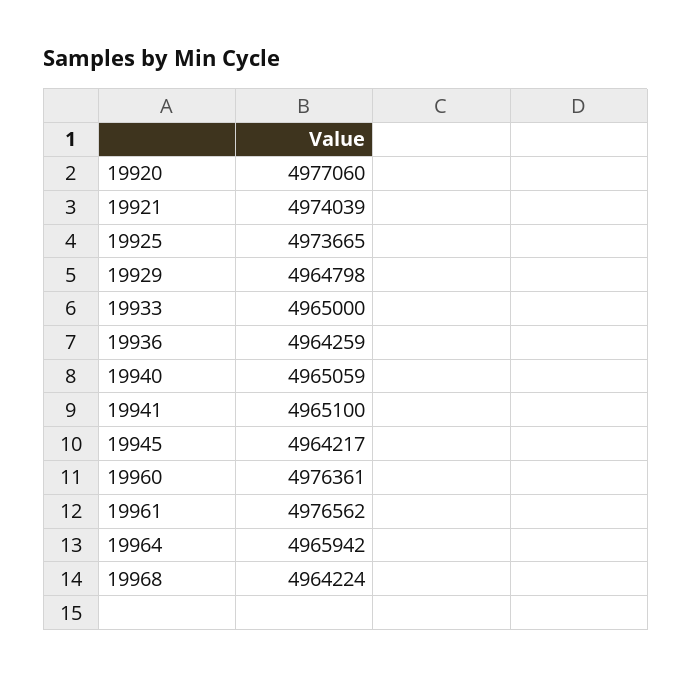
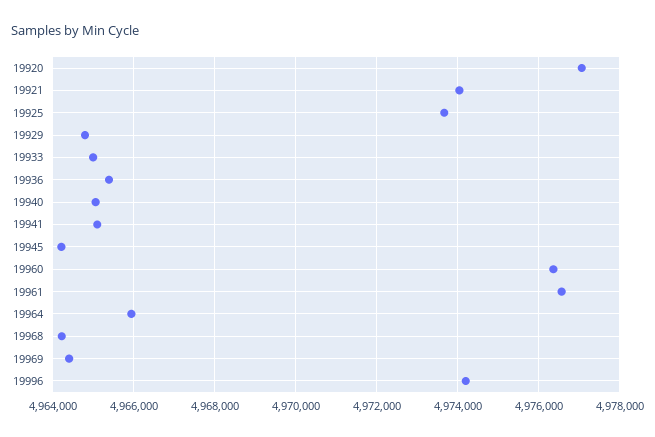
19936: 4964259 -> 4965400
19969: none -> 4964400
19996: none -> 4974200

